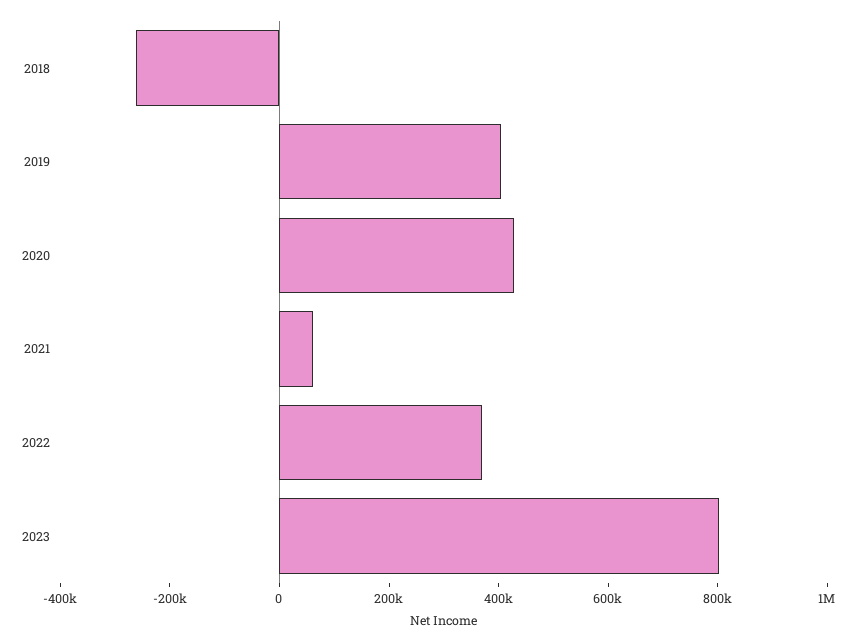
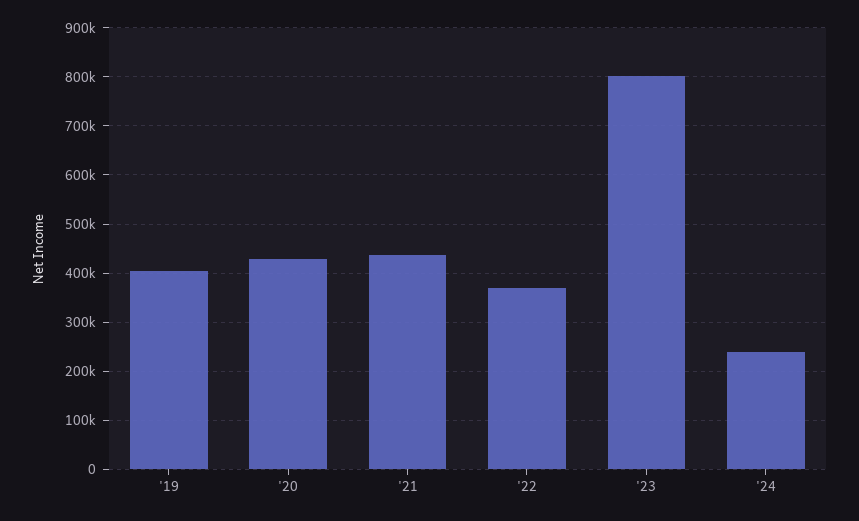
2018: -250000 -> none
2021: 50000 -> 440000
'24: none -> 240000

